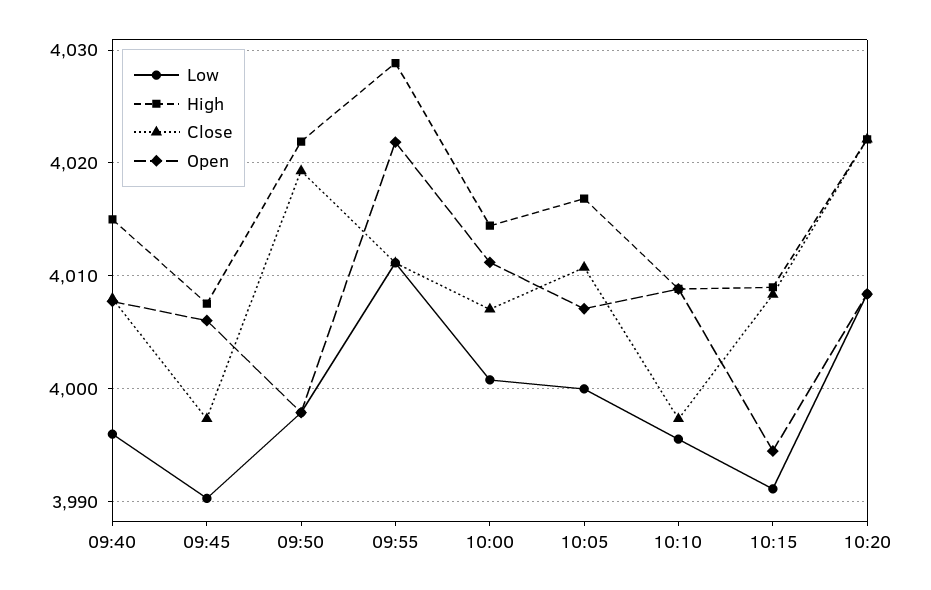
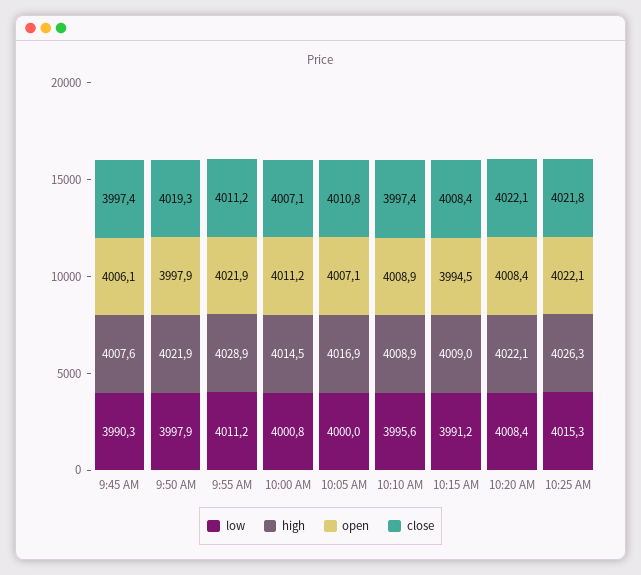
Low, 09:40: 3996 -> none
High, 09:40: 4015 -> none
Close, 09:40: 4008 -> none
Open, 09:40: 4008 -> none
Low, 10:25 AM: none -> 4015.3
High, 10:25 AM: none -> 4026.3
Open, 10:25 AM: none -> 4022.1
Close, 10:25 AM: none -> 4021.8

